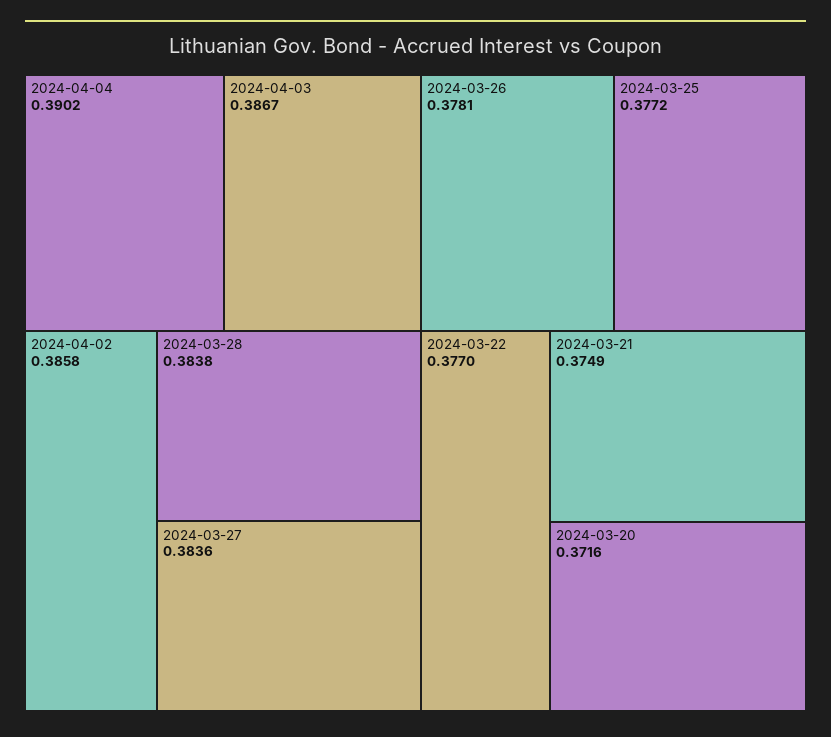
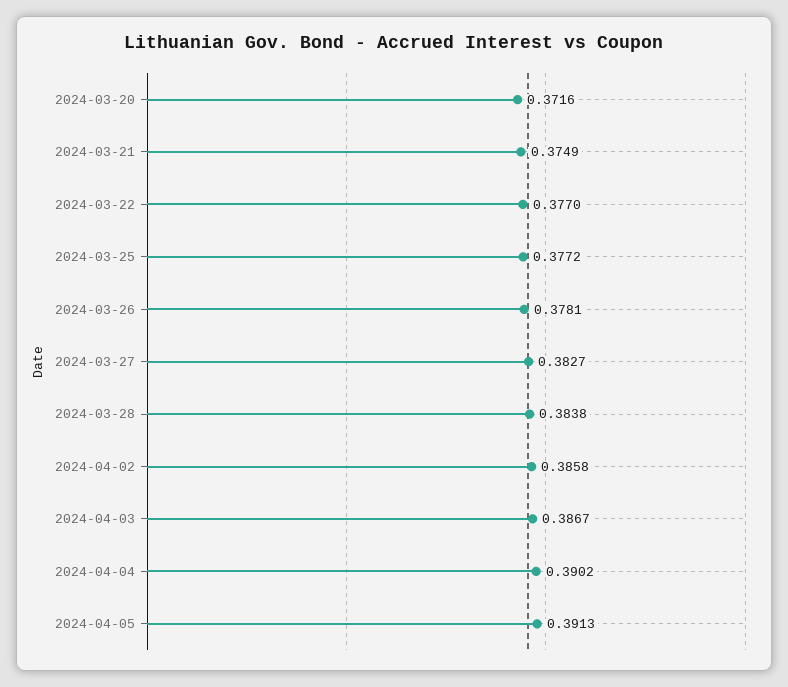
2024-03-27: 0.3836 -> 0.3827
2024-04-05: none -> 0.3913

